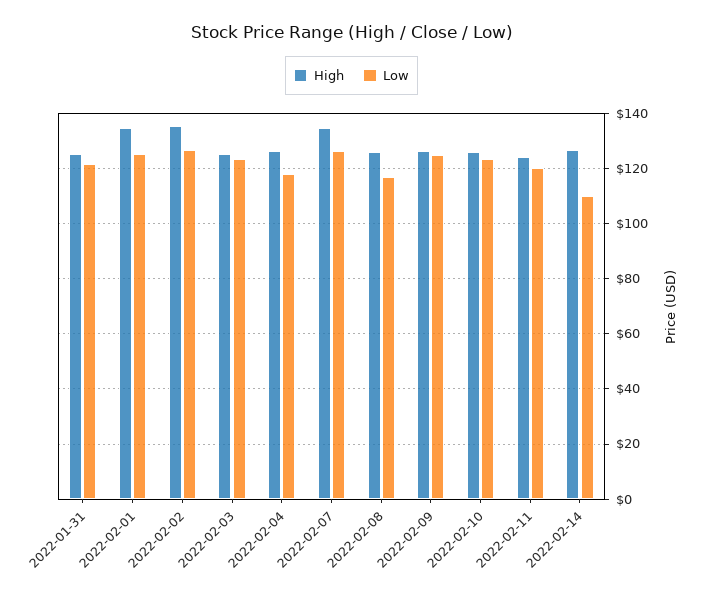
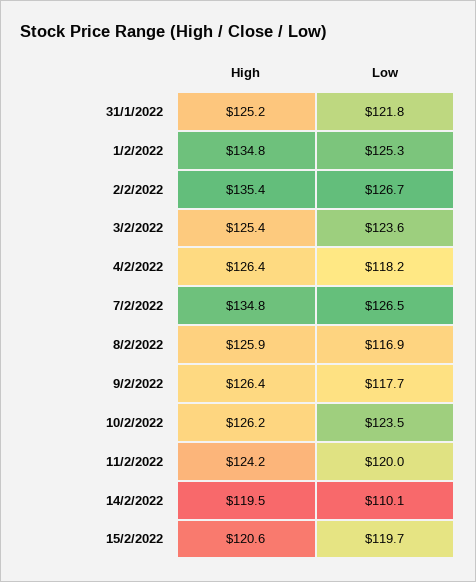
Low, 2022-02-09: 125 -> 117.7
High, 2022-02-14: 127.5 -> 119.5
High, 15/2/2022: none -> 120.6
Low, 15/2/2022: none -> 119.7

